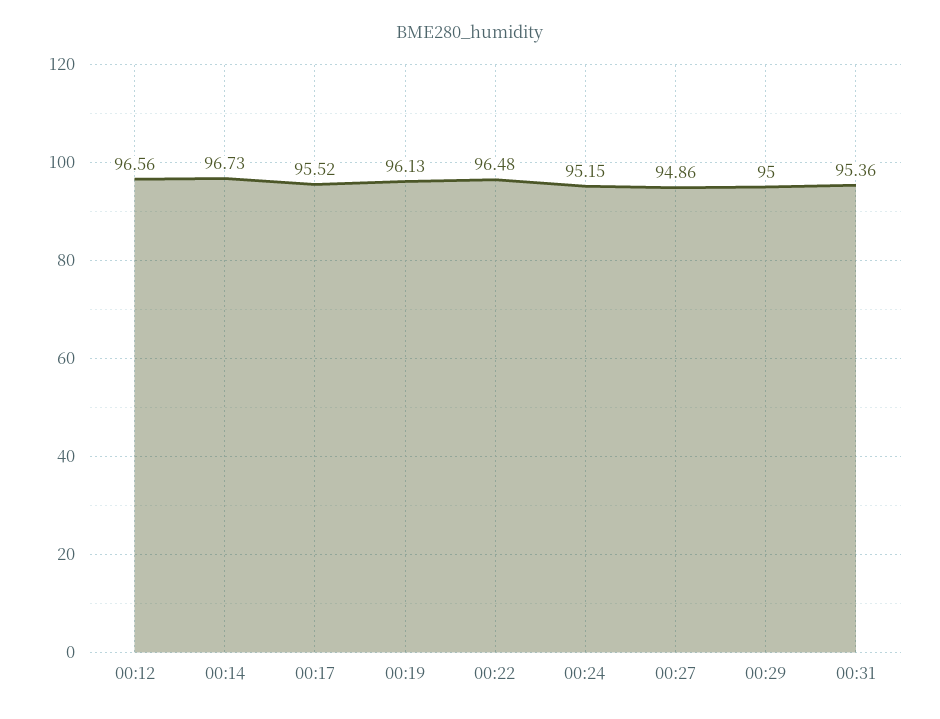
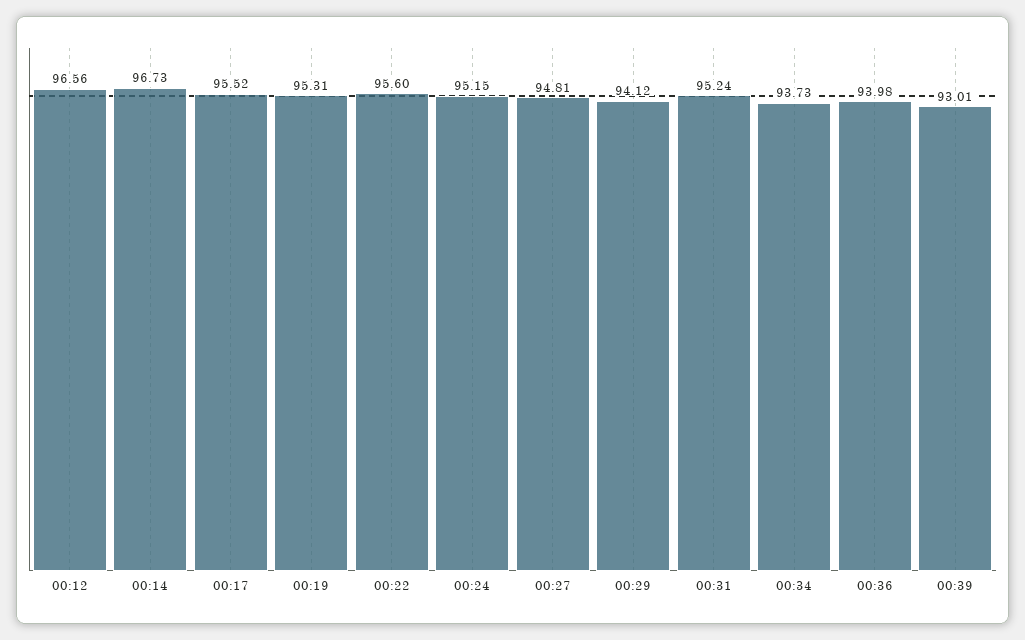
00:19: 96.13 -> 95.31
00:22: 96.48 -> 95.6
00:27: 94.86 -> 94.81
00:29: 95 -> 94.12
00:31: 95.36 -> 95.24
00:34: none -> 93.73
00:36: none -> 93.98
00:39: none -> 93.01

